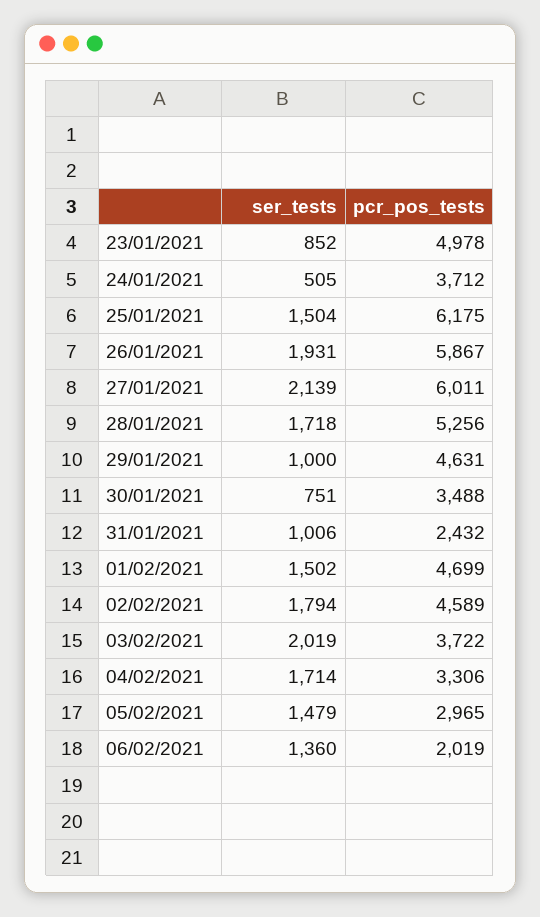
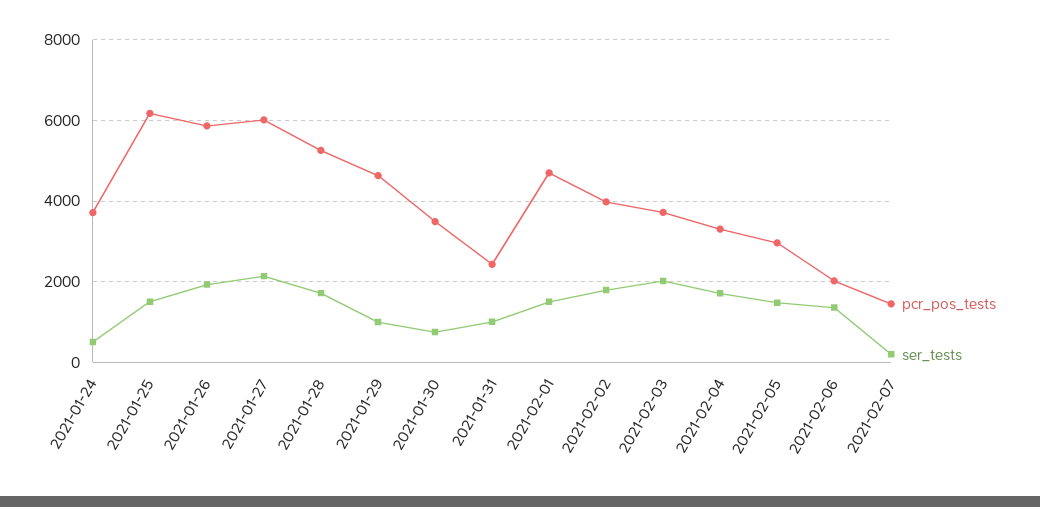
ser_tests, 23/01/2021: 852 -> none
pcr_pos_tests, 23/01/2021: 4978 -> none
pcr_pos_tests, 02/02/2021: 4589 -> 4000
pcr_pos_tests, 2021-02-07: none -> 1400
ser_tests, 2021-02-07: none -> 200

